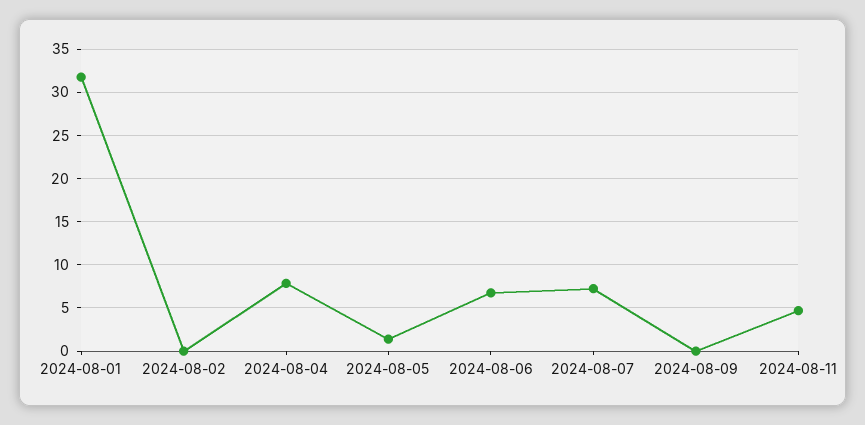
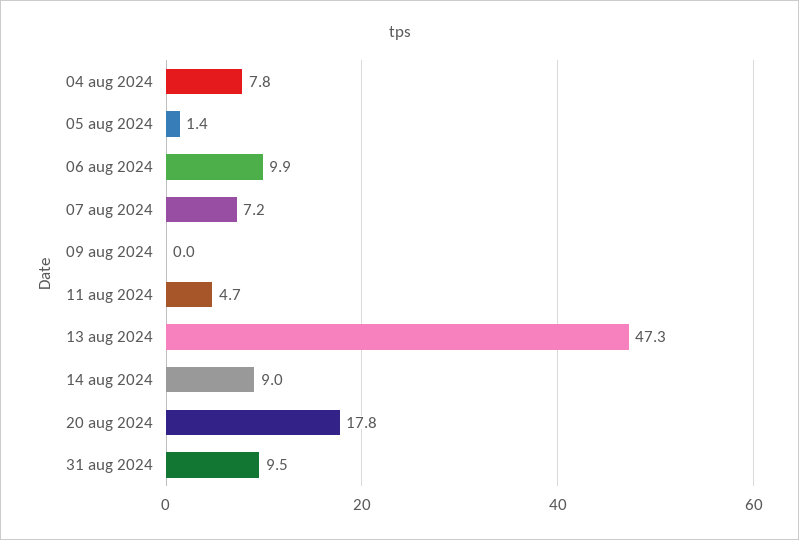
2024-08-01: 32 -> none
2024-08-02: 0 -> none
2024-08-06: 7 -> 9.9
13 aug 2024: none -> 47.3
14 aug 2024: none -> 9
20 aug 2024: none -> 17.8
31 aug 2024: none -> 9.5

